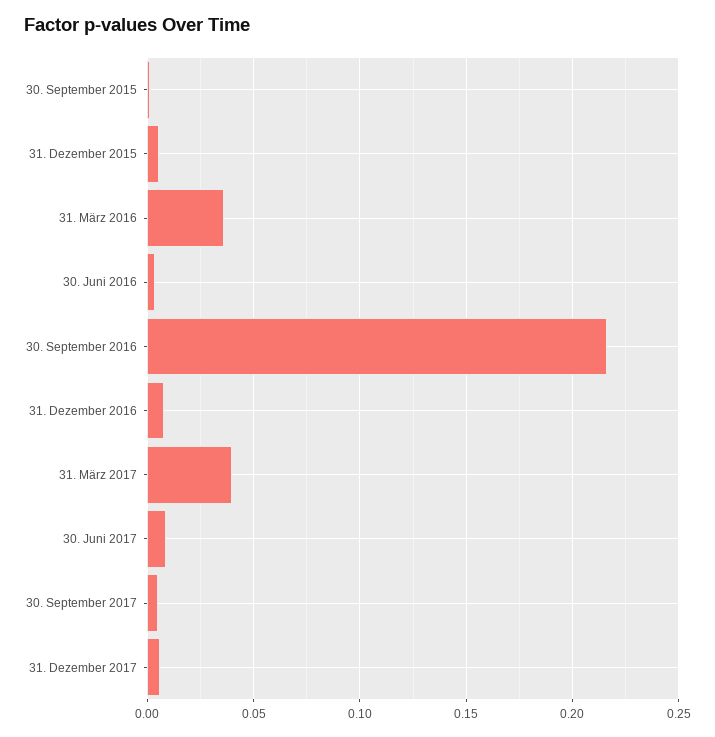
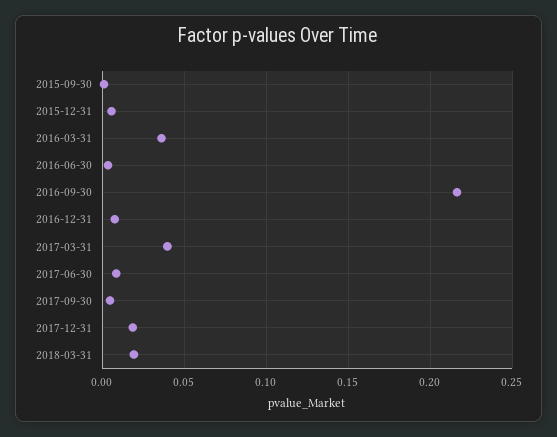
31. Dezember 2017: 0.005 -> 0.02
2018-03-31: none -> 0.02

